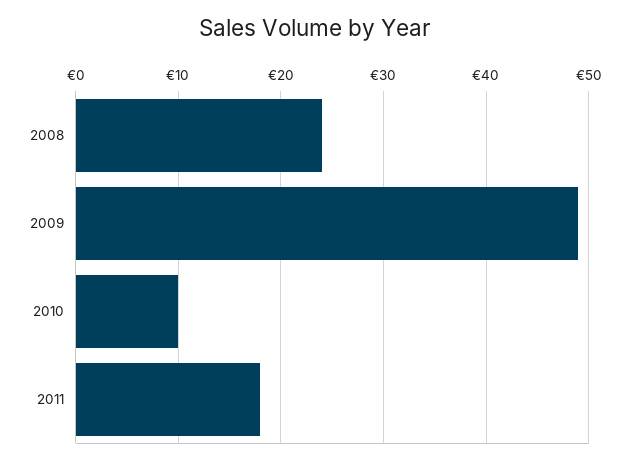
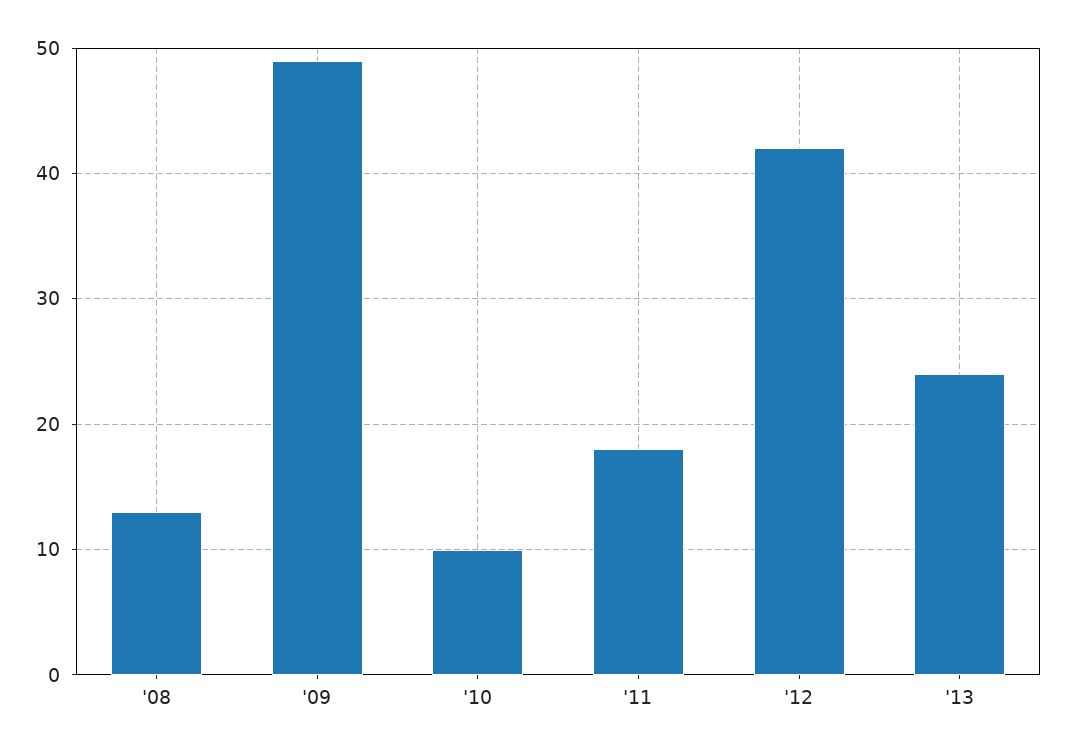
2008: 24 -> 13
'12: none -> 42
'13: none -> 24

